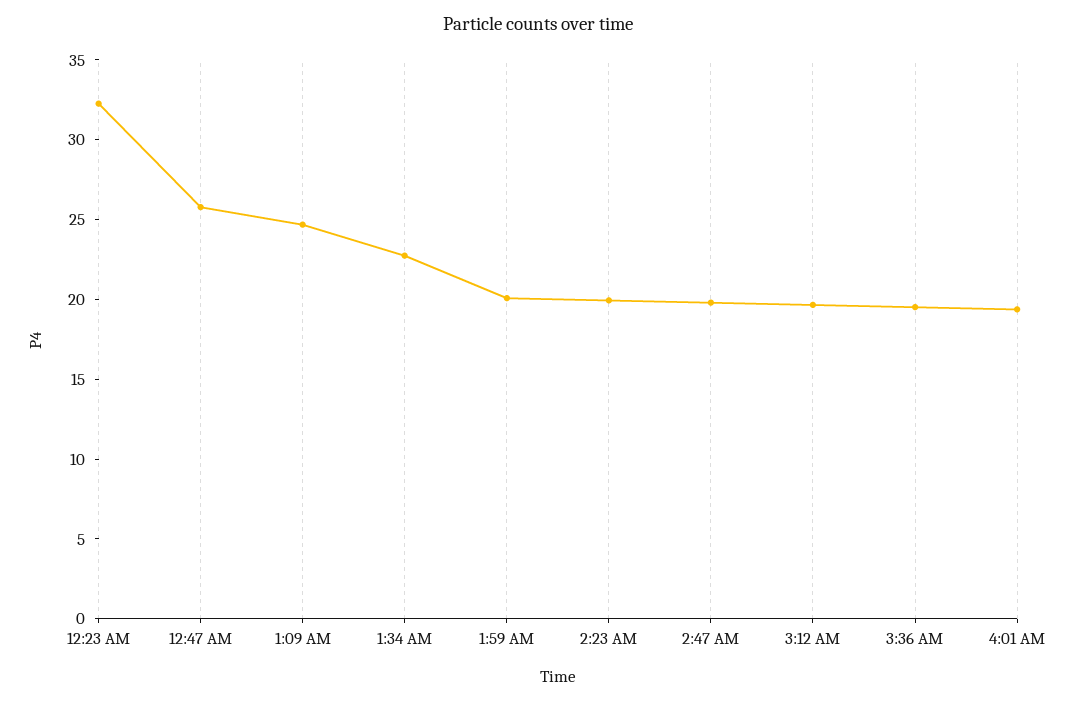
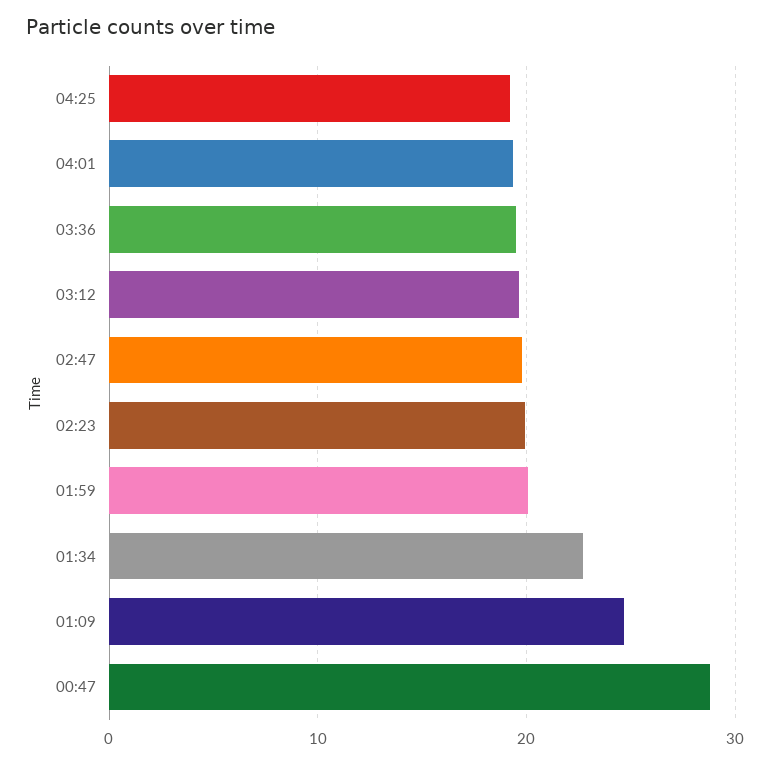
12:23 AM: 32 -> none
12:47 AM: 26 -> 29
04:25: none -> 19

